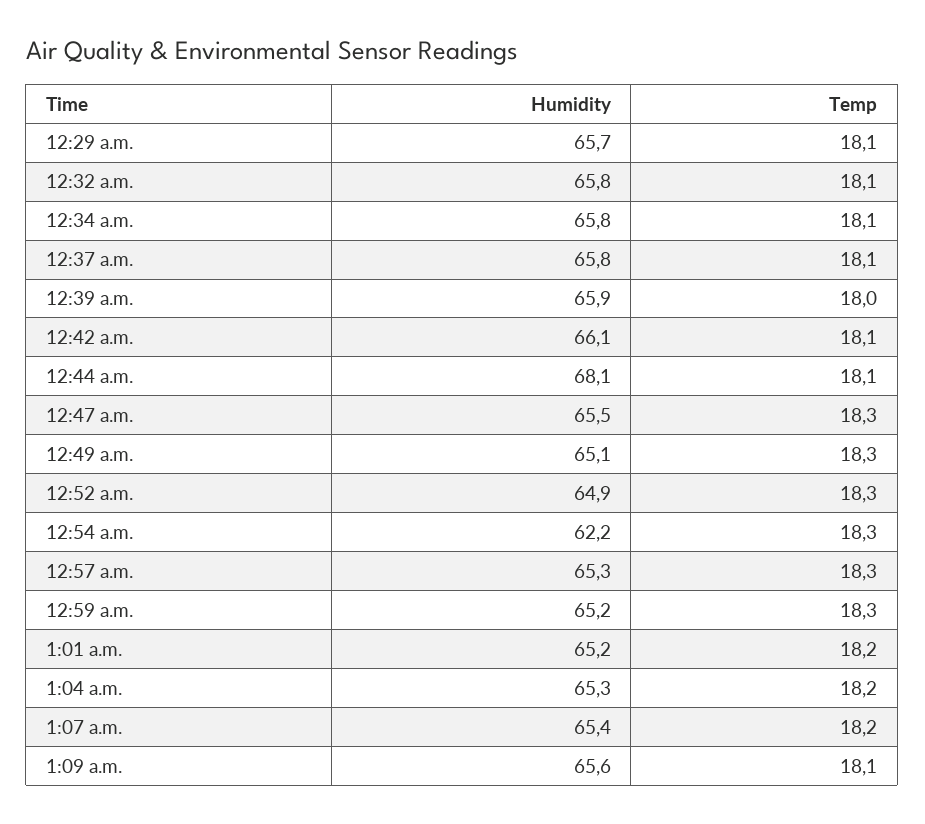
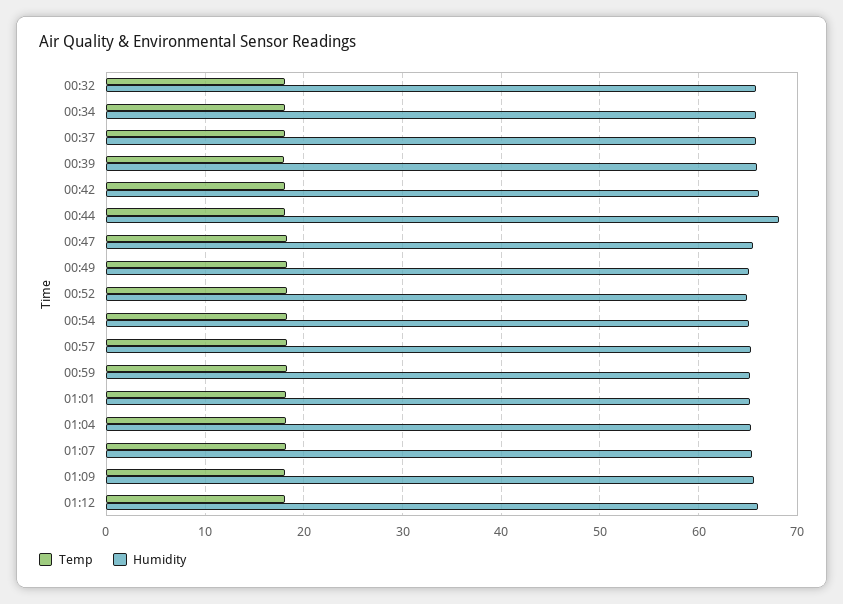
Humidity, 12:29 a.m.: 65.7 -> none
Temp, 12:29 a.m.: 18.1 -> none
Humidity, 12:54 a.m.: 62.2 -> 65
Temp, 01:12: none -> 18
Humidity, 01:12: none -> 66

